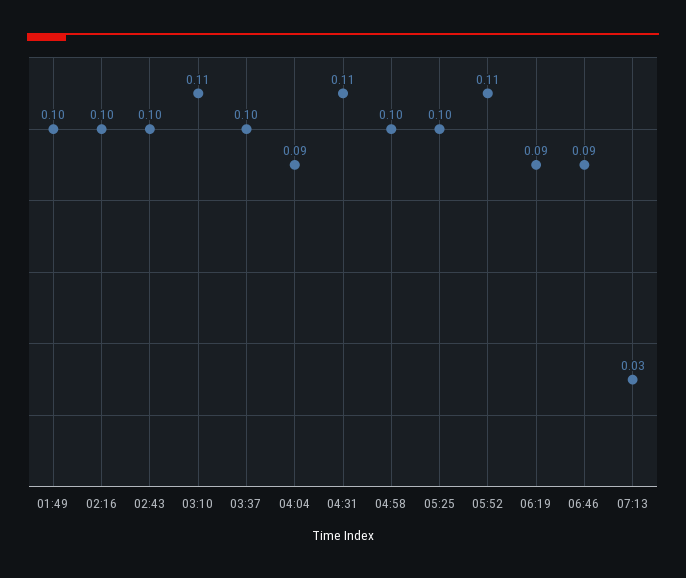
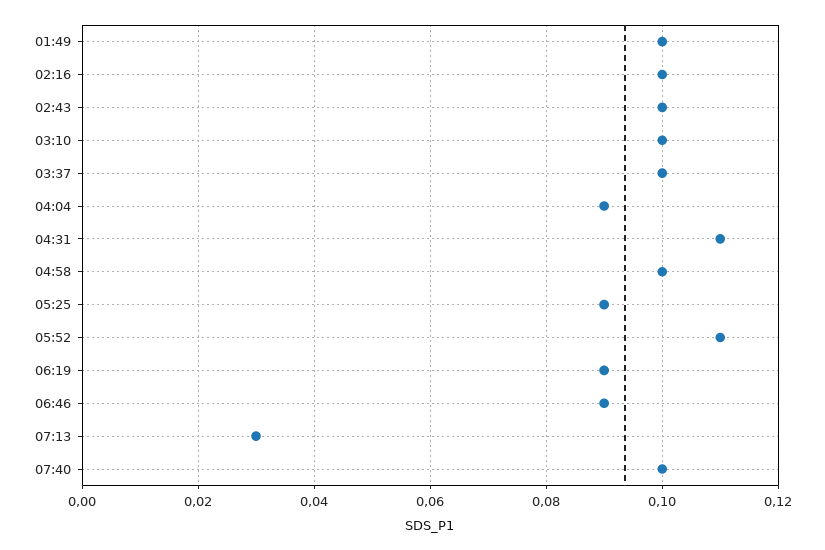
03:10: 0.11 -> 0.1
05:25: 0.1 -> 0.09
07:40: none -> 0.1

